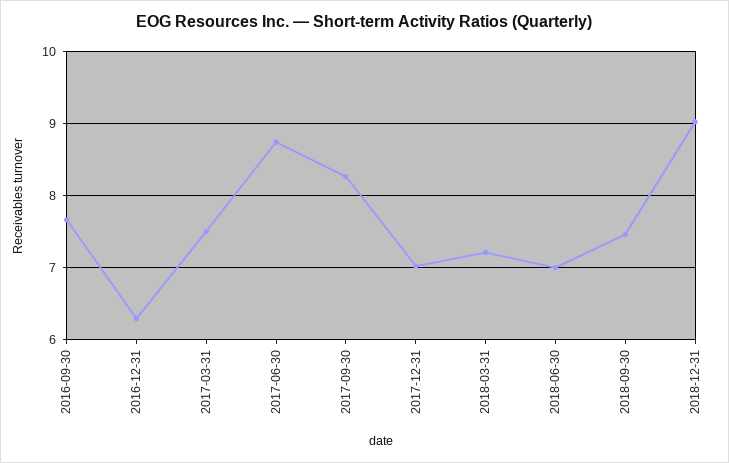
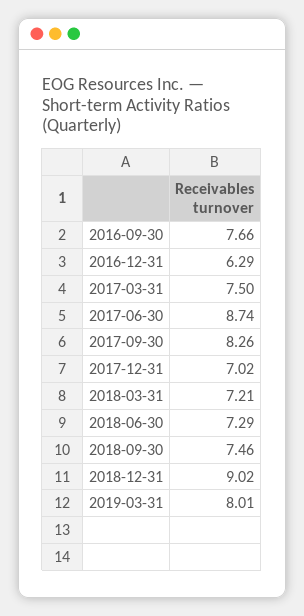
2018-06-30: 7 -> 7.29
2019-03-31: none -> 8.01

